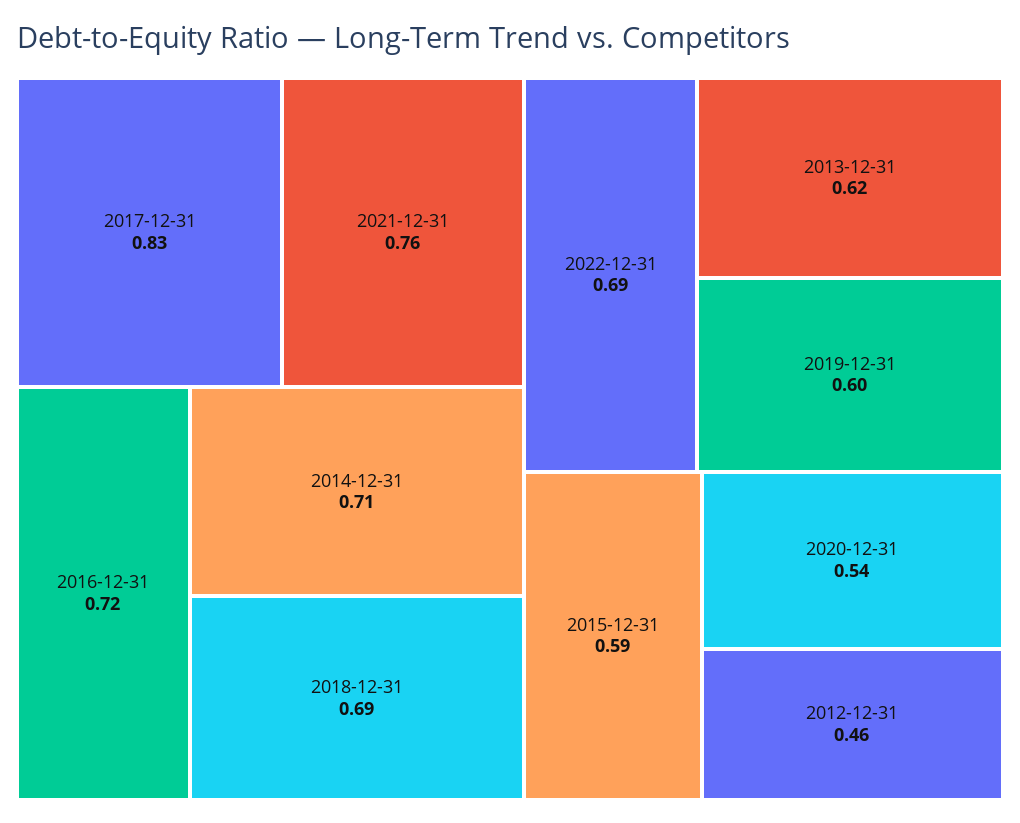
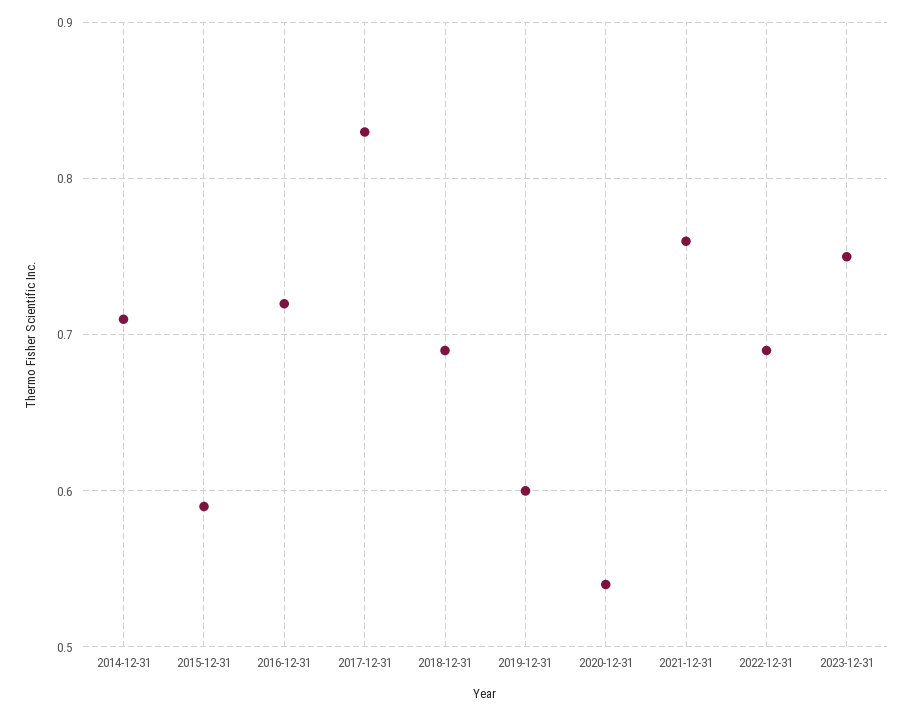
2013-12-31: 0.62 -> none
2012-12-31: 0.46 -> none
2023-12-31: none -> 0.75

